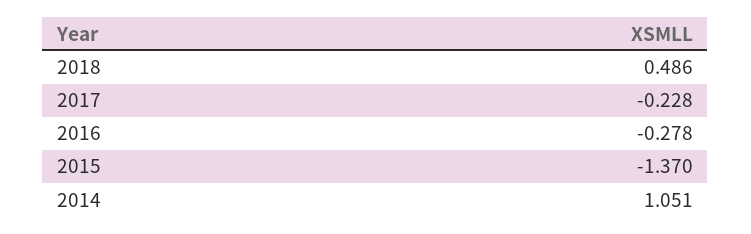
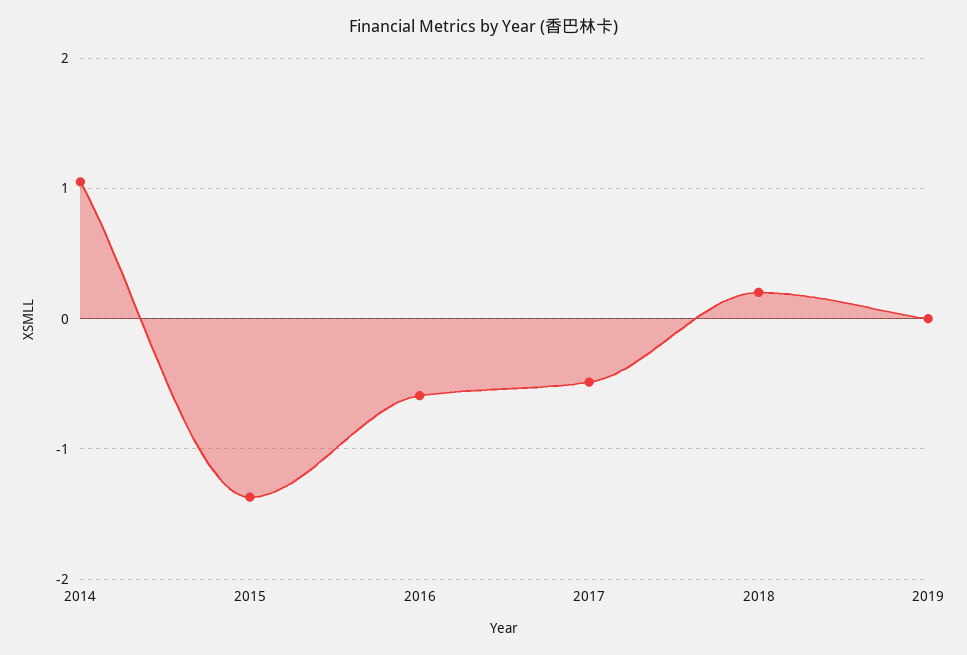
2018: 0.486 -> 0.2
2017: -0.228 -> -0.5
2016: -0.278 -> -0.6
2019: none -> 0

